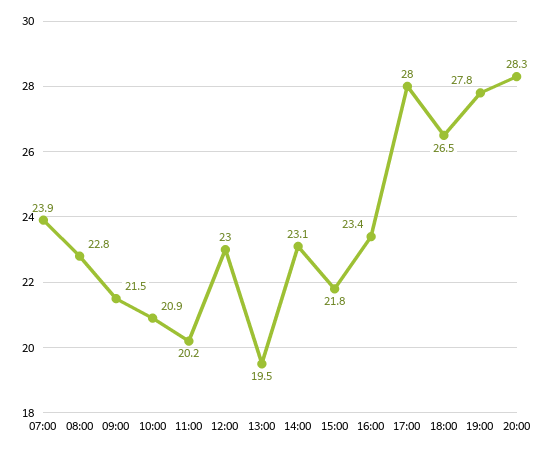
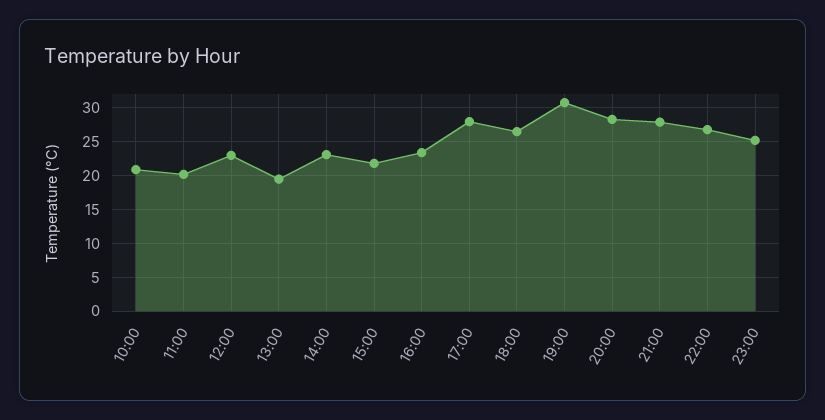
07:00: 23.9 -> none
08:00: 22.8 -> none
09:00: 21.5 -> none
19:00: 27.8 -> 31
21:00: none -> 28
22:00: none -> 27
23:00: none -> 25

